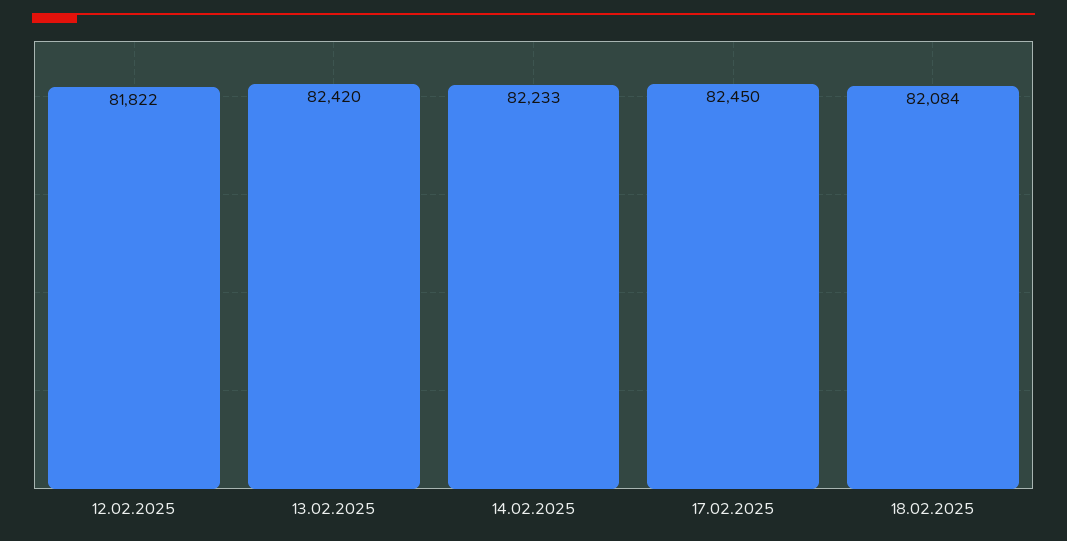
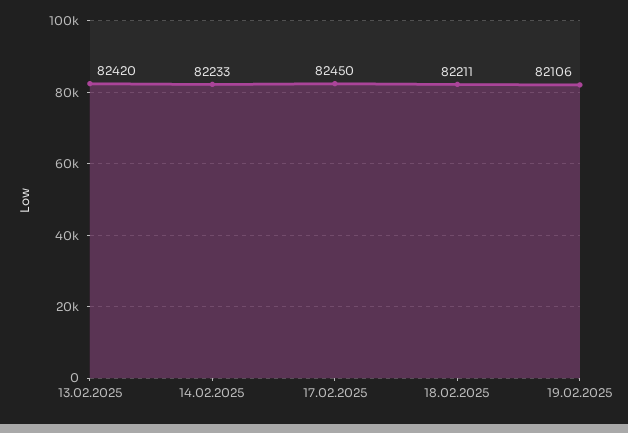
12.02.2025: 81822 -> none
18.02.2025: 82084 -> 82211
19.02.2025: none -> 82106

